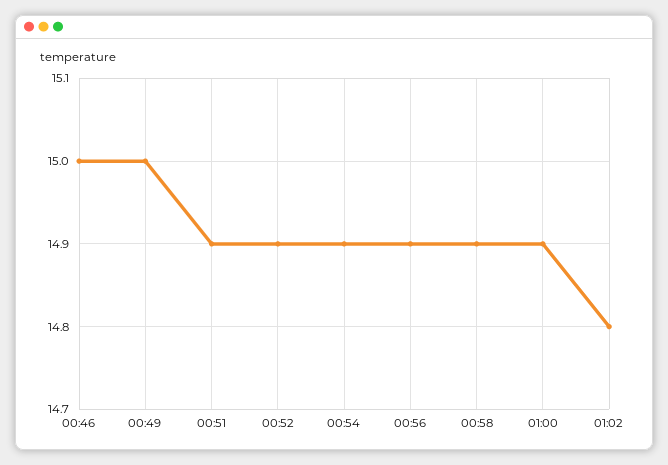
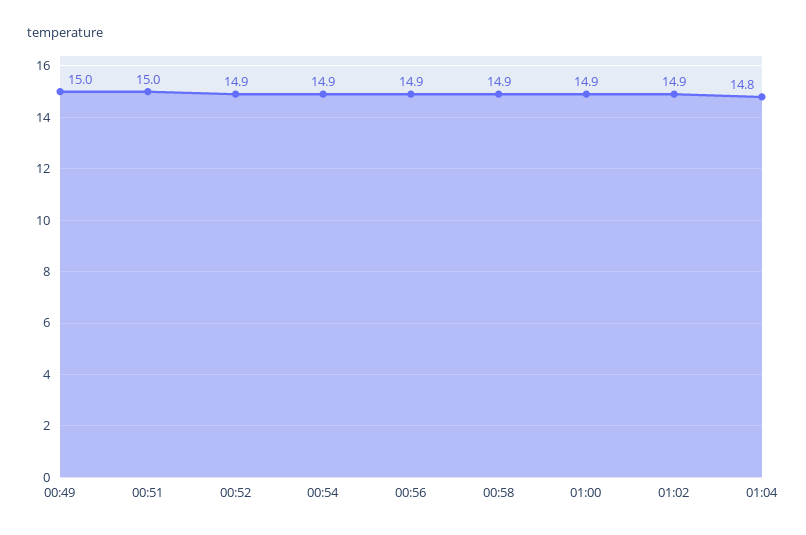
00:46: 15 -> none
00:51: 14.9 -> 15
01:02: 14.8 -> 14.9
01:04: none -> 14.8

